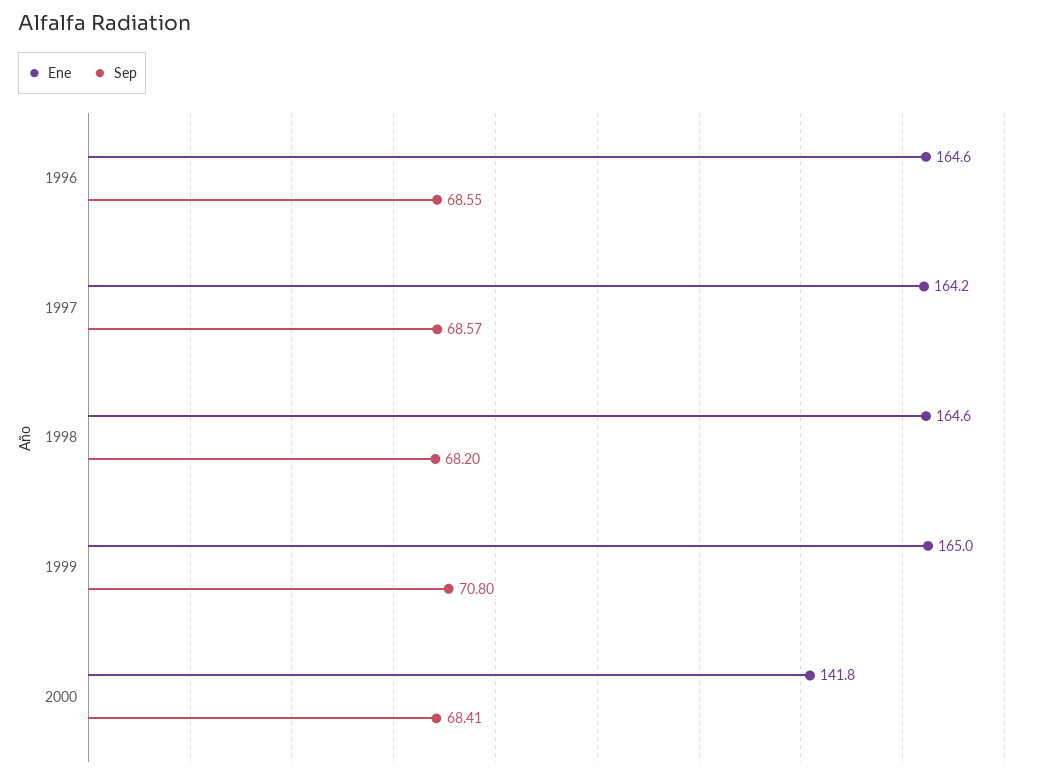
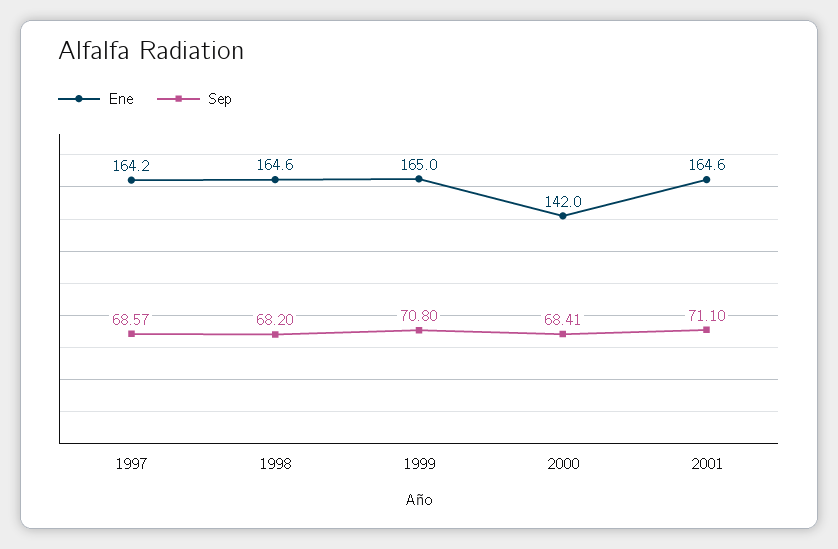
Ene, 1996: 164.6 -> none
Sep, 1996: 68.55 -> none
Ene, 2000: 141.8 -> 142
Ene, 2001: none -> 164.6
Sep, 2001: none -> 71.1

